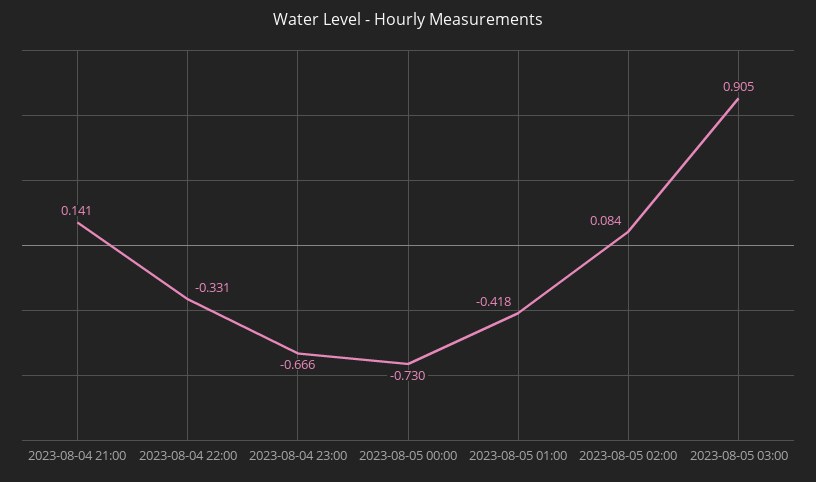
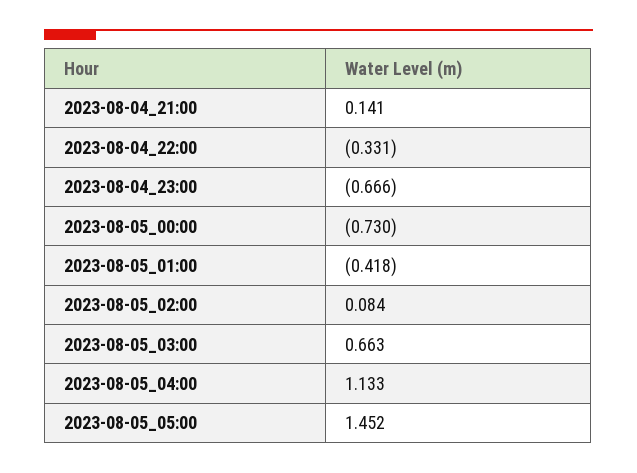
2023-08-05 03:00: 0.905 -> 0.663
2023-08-05_04:00: none -> 1.133
2023-08-05_05:00: none -> 1.452

